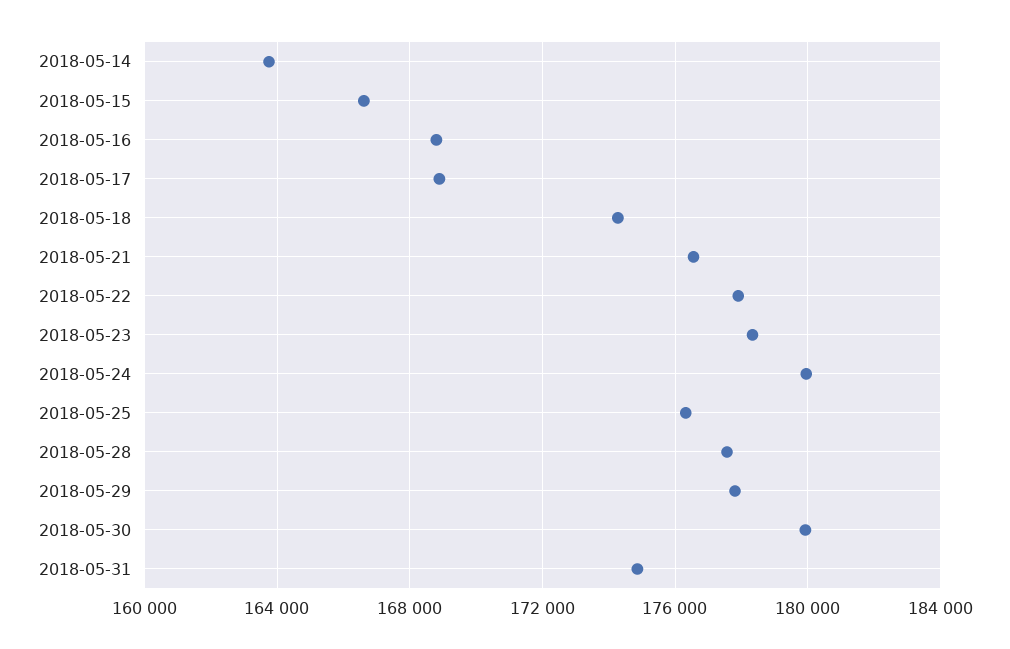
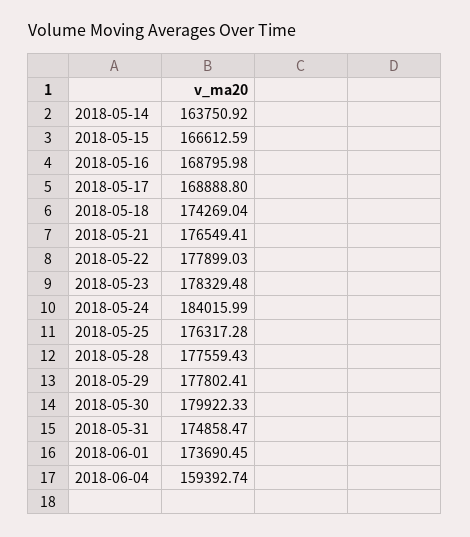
2018-05-24: 180000 -> 184015.99
2018-06-01: none -> 173690.45
2018-06-04: none -> 159392.74

